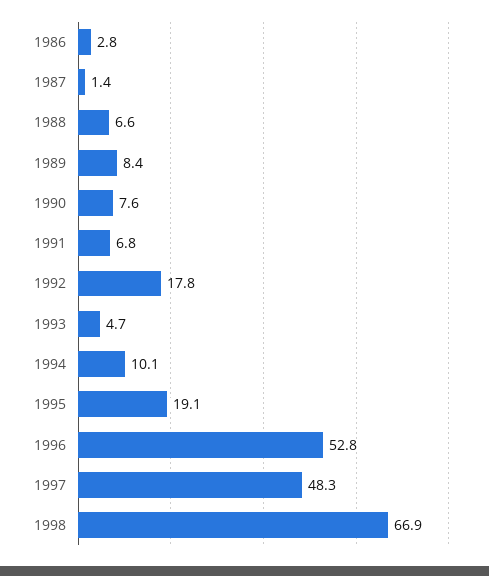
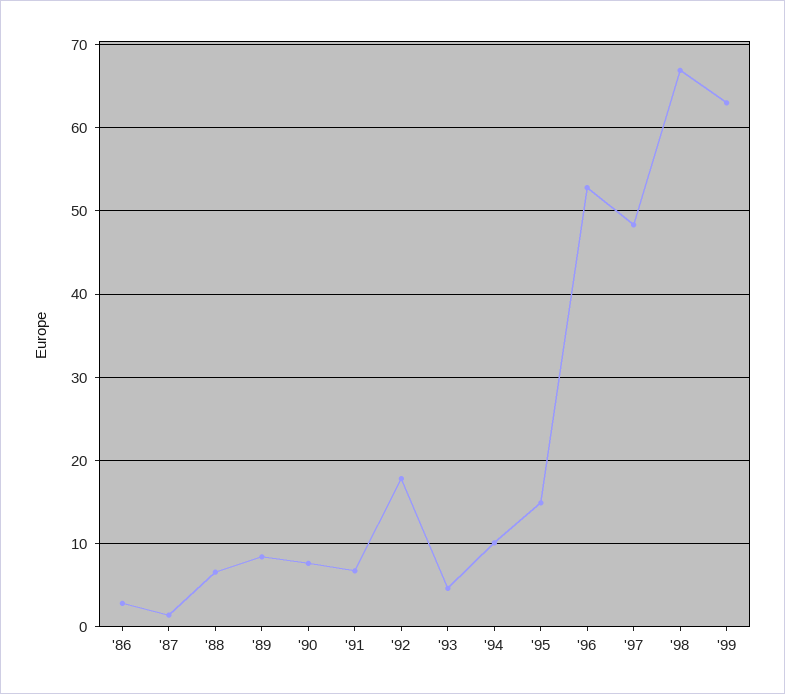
1995: 19.1 -> 15
'99: none -> 63

